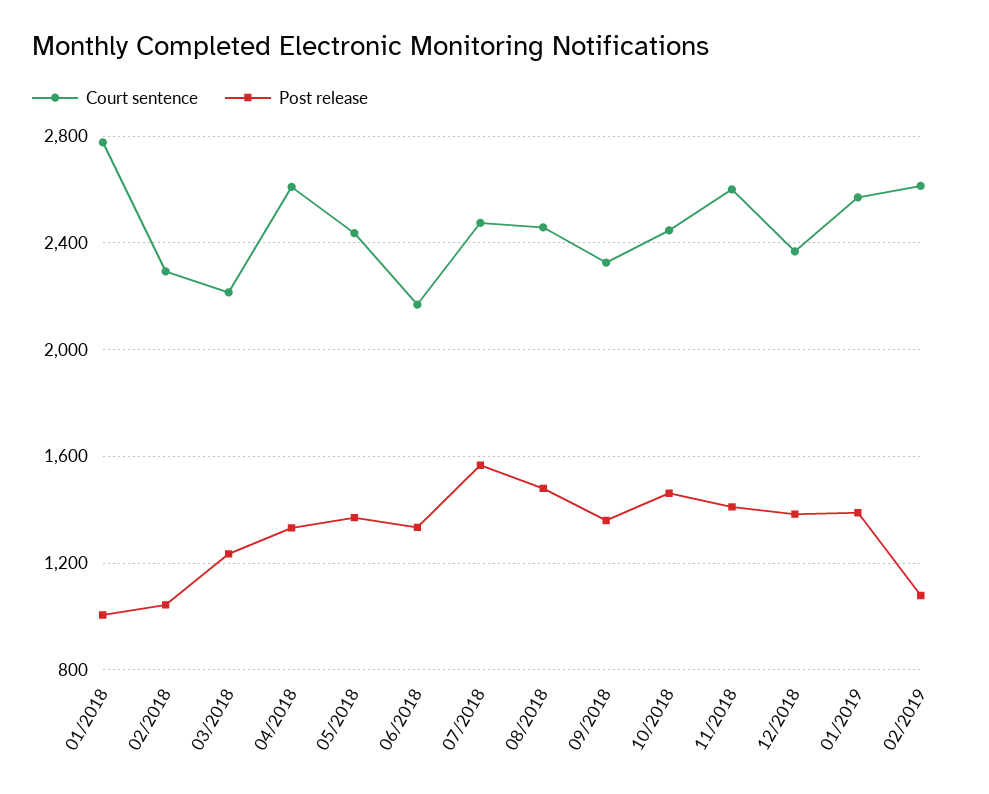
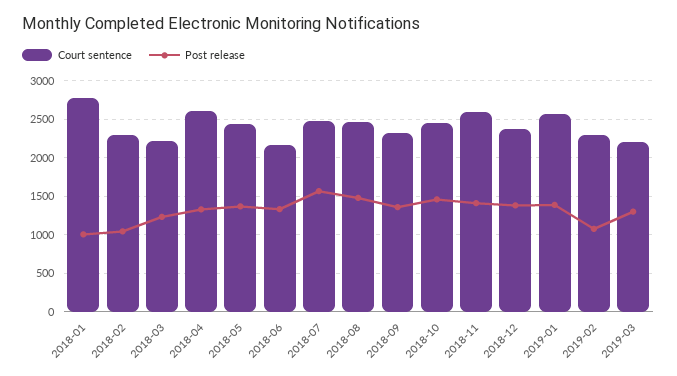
Court sentence, 02/2019: 2600 -> 2300
Court sentence, 2019-03: none -> 2200
Post release, 2019-03: none -> 1300

